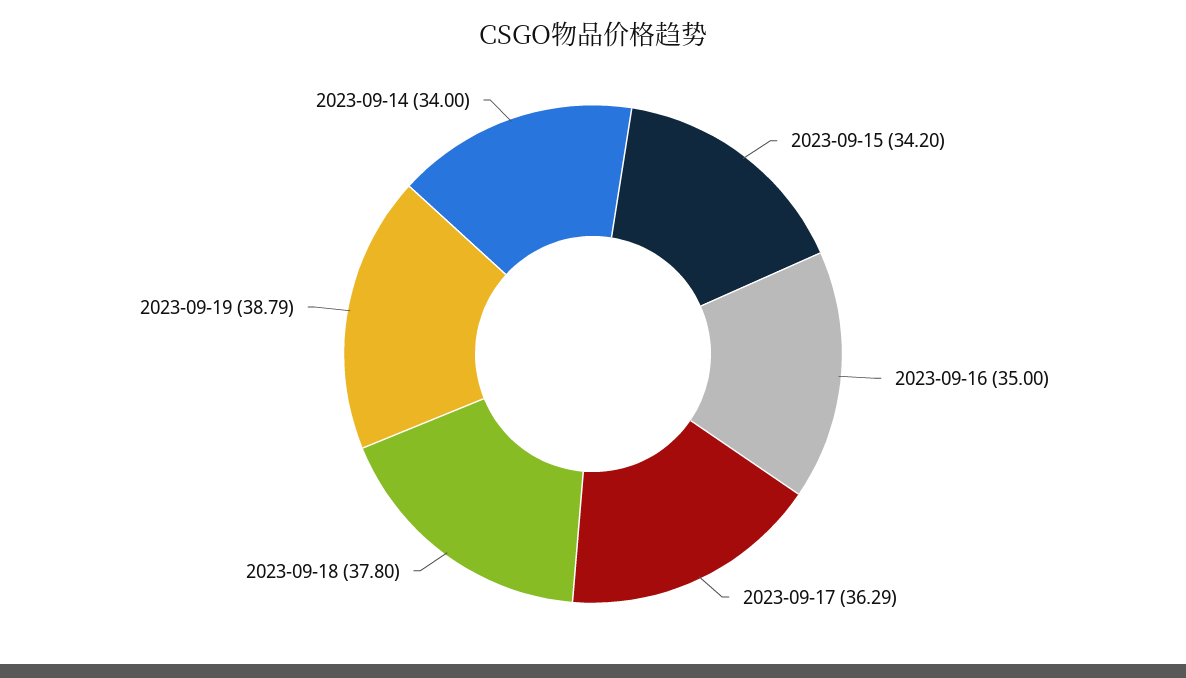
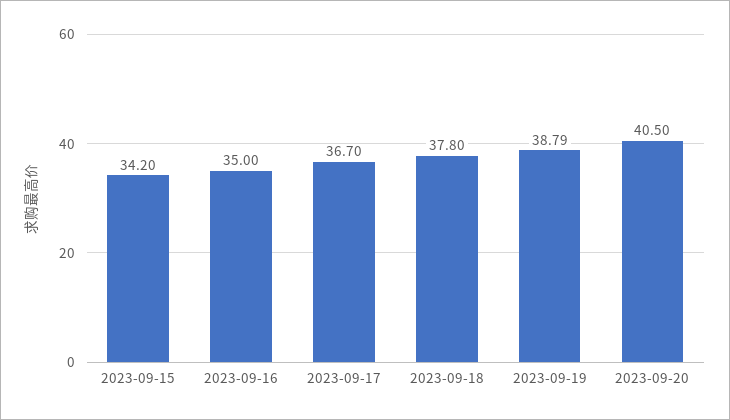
2023-09-17: 36.29 -> 36.7
2023-09-14: 34 -> none
2023-09-20: none -> 40.5

